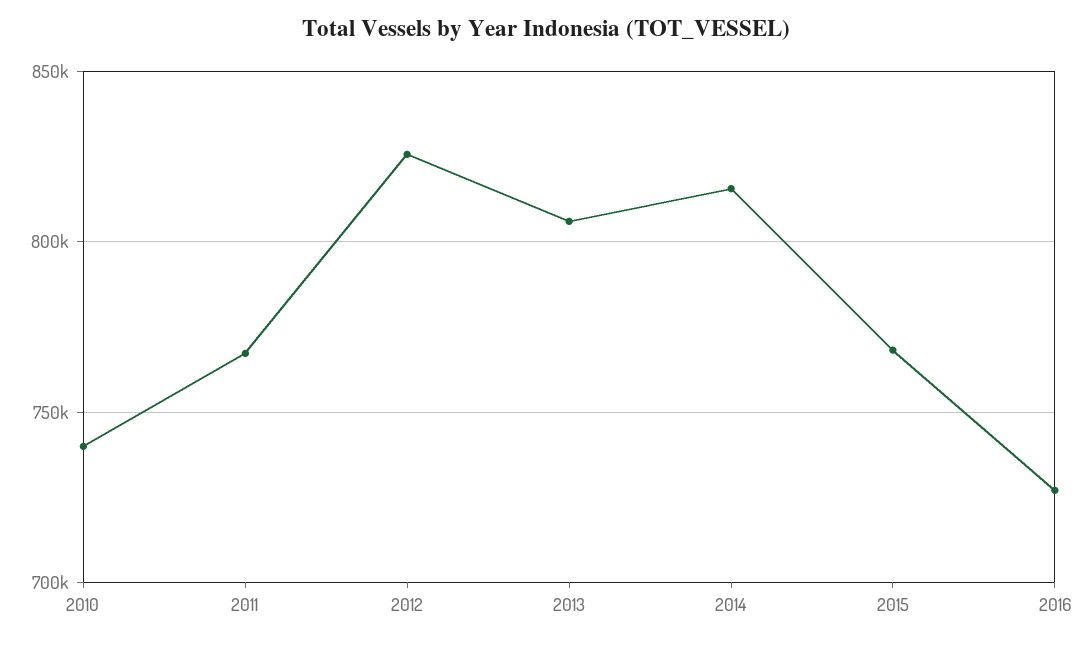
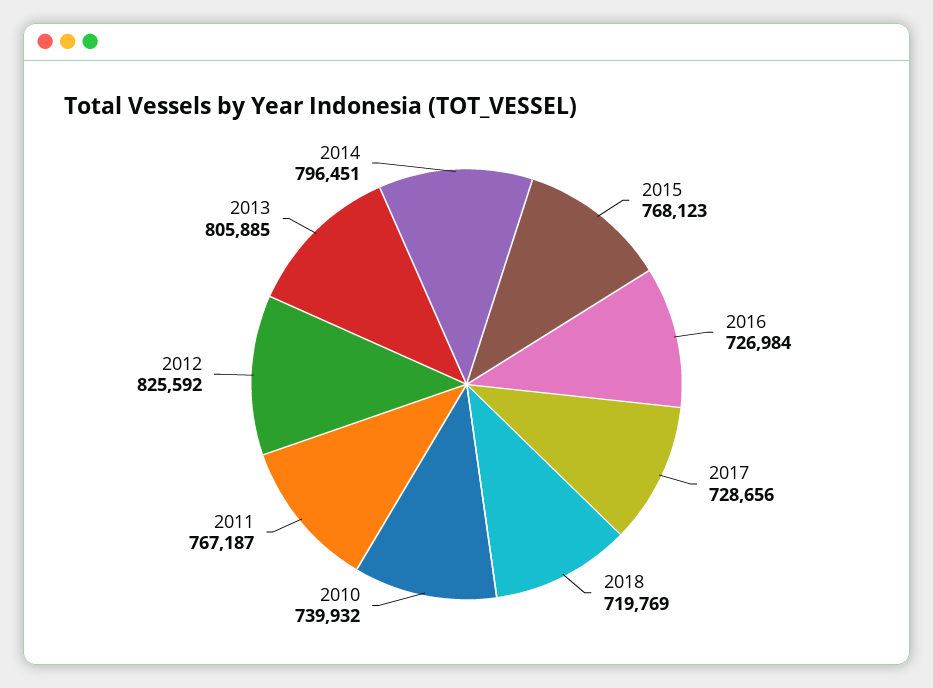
2014: 815000 -> 796451
2017: none -> 728656
2018: none -> 719769

